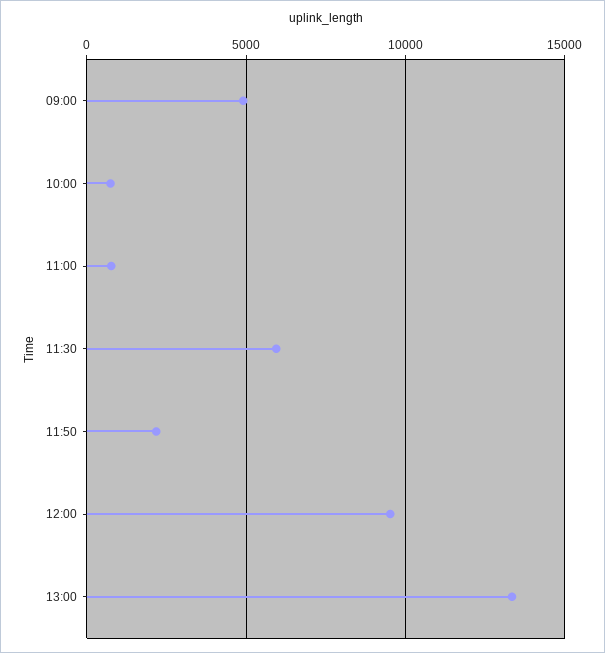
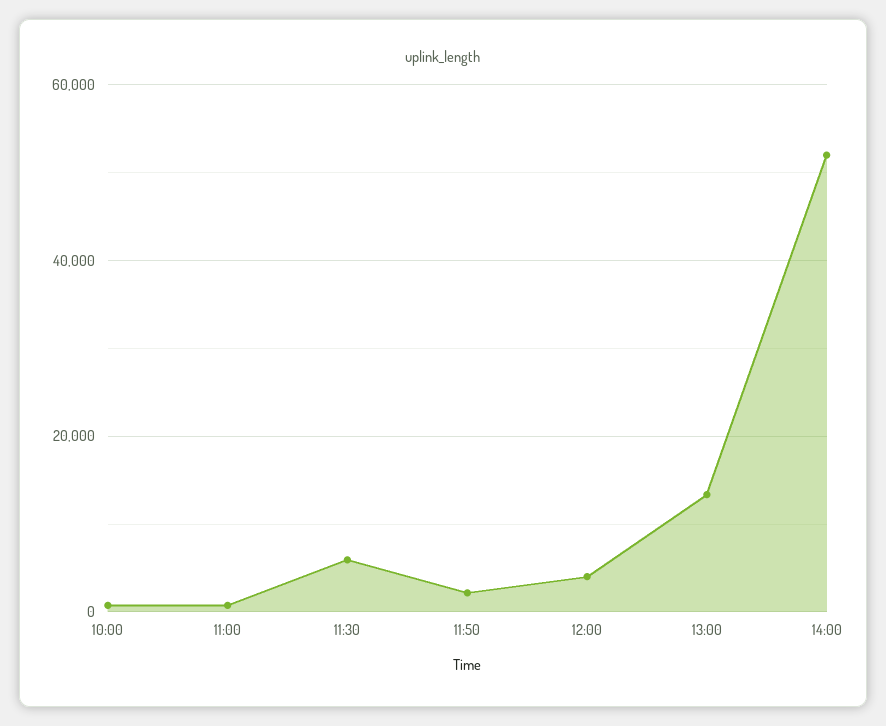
09:00: 5000 -> none
12:00: 9500 -> 4000
14:00: none -> 52000

